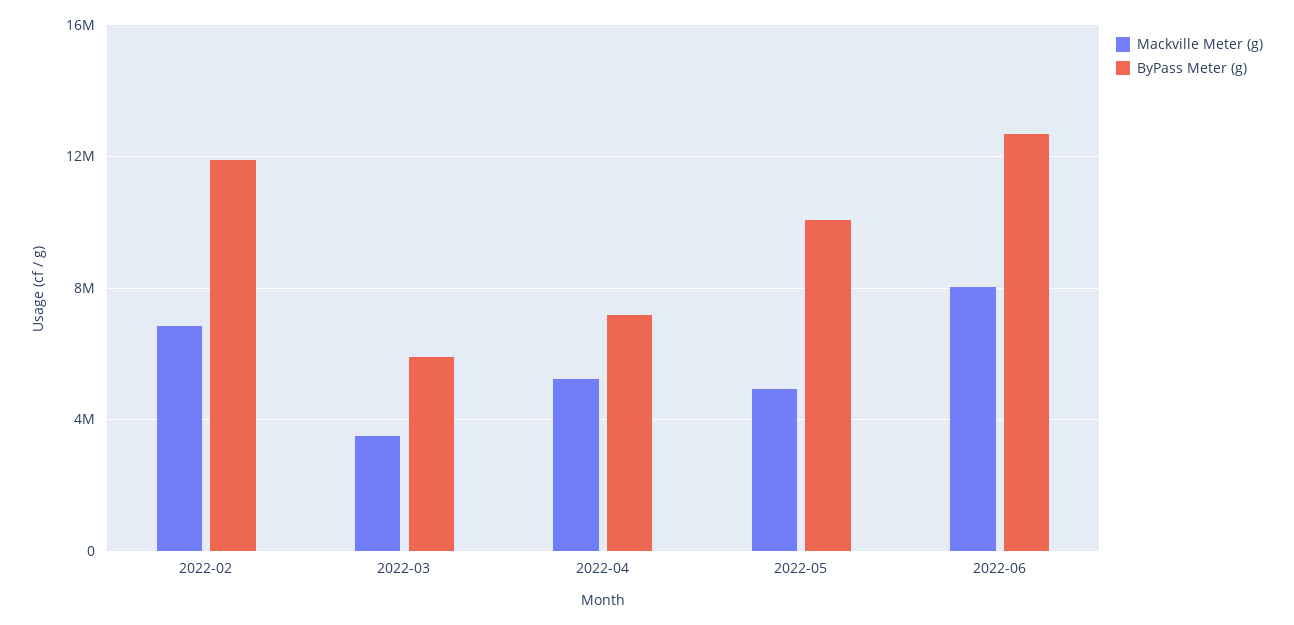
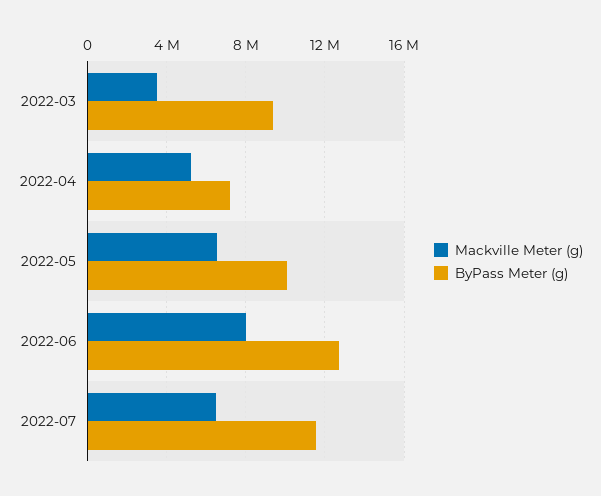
Mackville Meter (g), 2022-02: 7000000 -> none
ByPass Meter (g), 2022-02: 12000000 -> none
ByPass Meter (g), 2022-03: 6000000 -> 9500000
Mackville Meter (g), 2022-05: 5000000 -> 6500000
Mackville Meter (g), 2022-07: none -> 6500000
ByPass Meter (g), 2022-07: none -> 11500000

